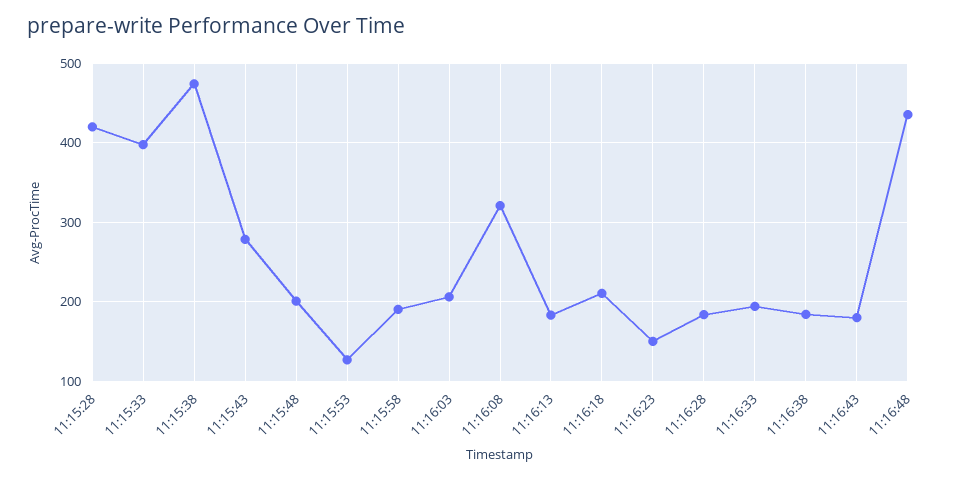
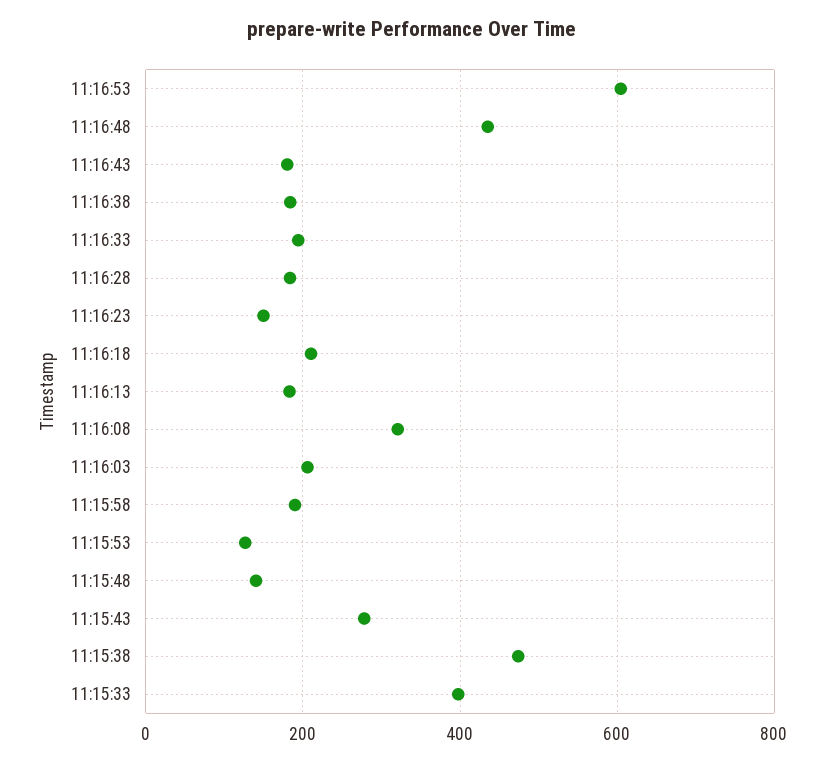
11:15:28: 420 -> none
11:15:48: 200 -> 140
11:16:53: none -> 600

